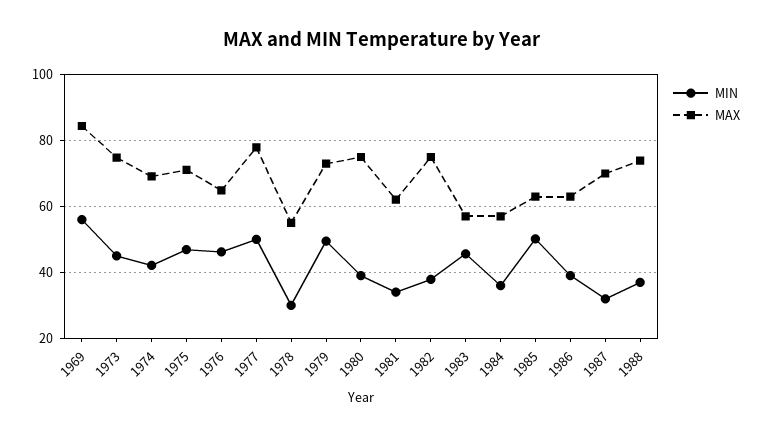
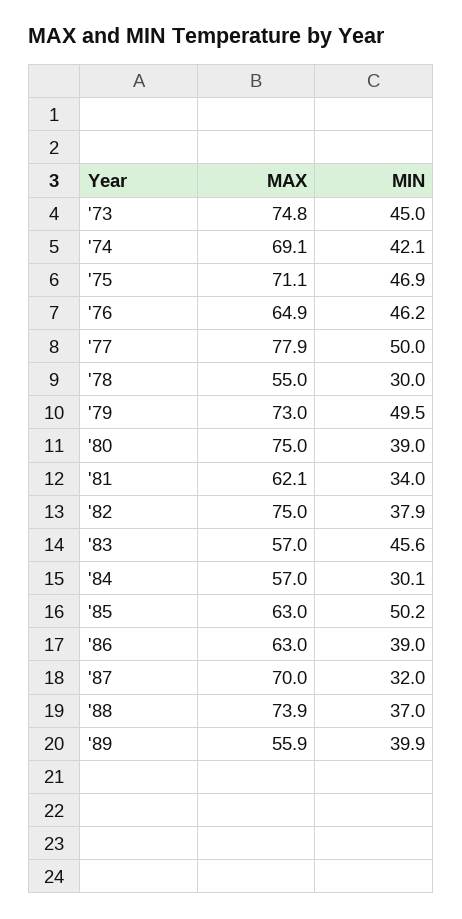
MIN, 1969: 56 -> none
MAX, 1969: 84 -> none
MIN, 1984: 36 -> 30.1
MAX, '89: none -> 55.9
MIN, '89: none -> 39.9

